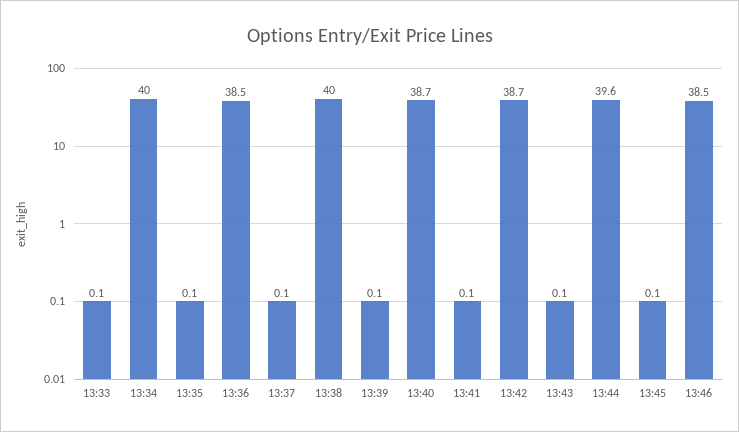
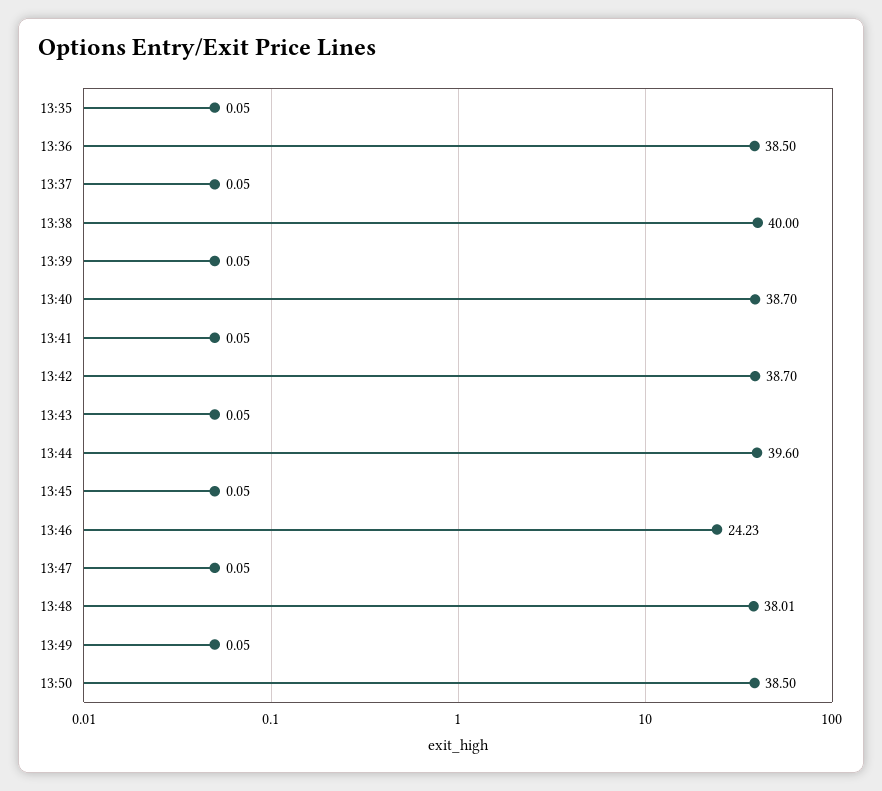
13:33: 0.1 -> none
13:34: 40 -> none
13:46: 38.5 -> 24.23
13:47: none -> 0.05
13:48: none -> 38.01
13:49: none -> 0.05
13:50: none -> 38.5

